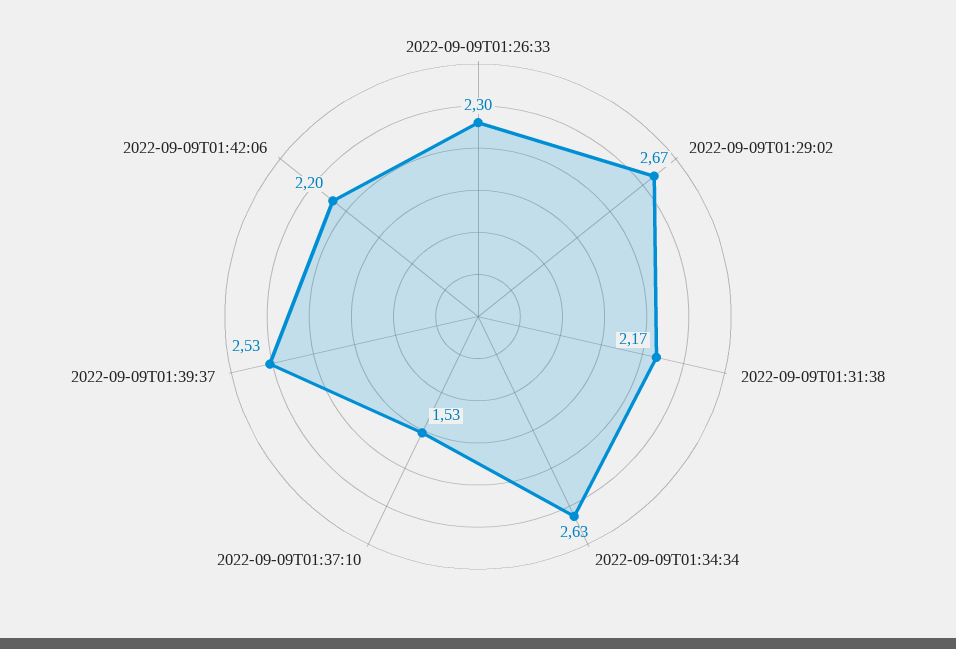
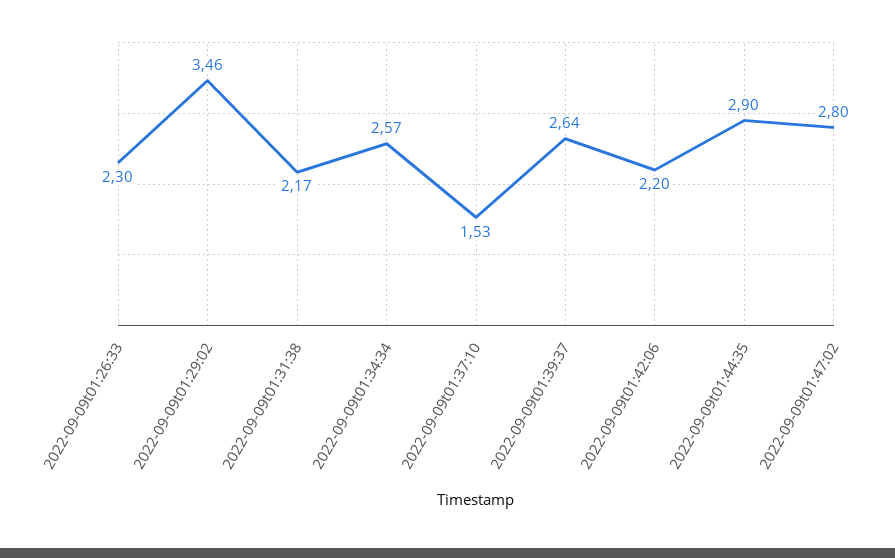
2022-09-09T01:29:02: 2.67 -> 3.46
2022-09-09T01:34:34: 2.63 -> 2.57
2022-09-09T01:39:37: 2.53 -> 2.64
2022-09-09t01:44:35: none -> 2.9
2022-09-09t01:47:02: none -> 2.8

